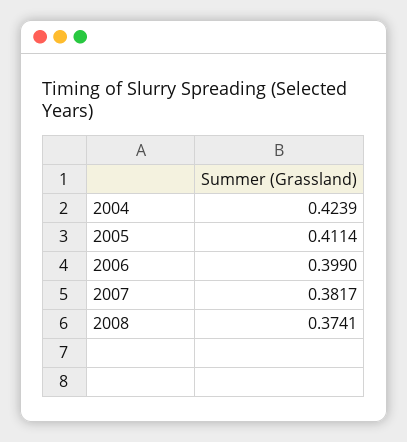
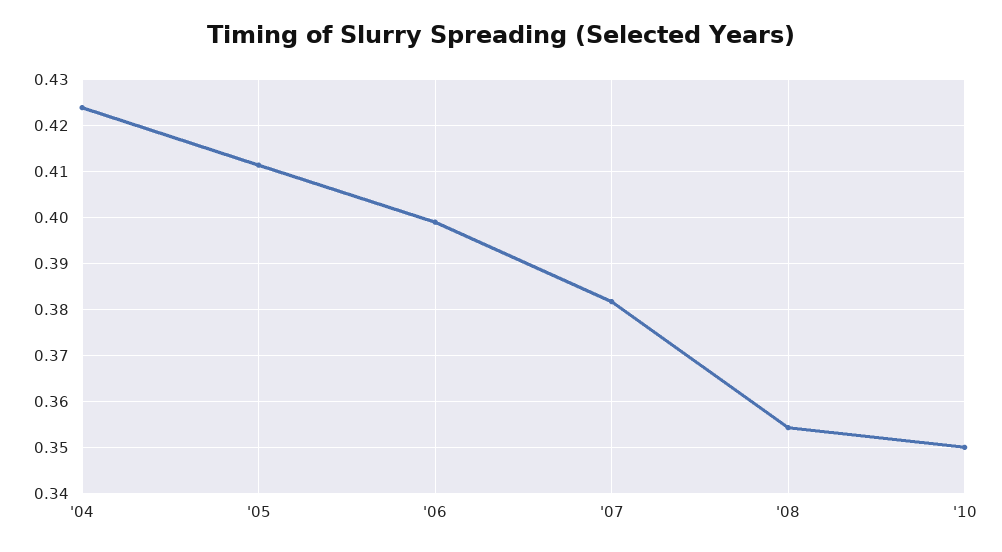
2008: 0.3741 -> 0.354
'10: none -> 0.35

